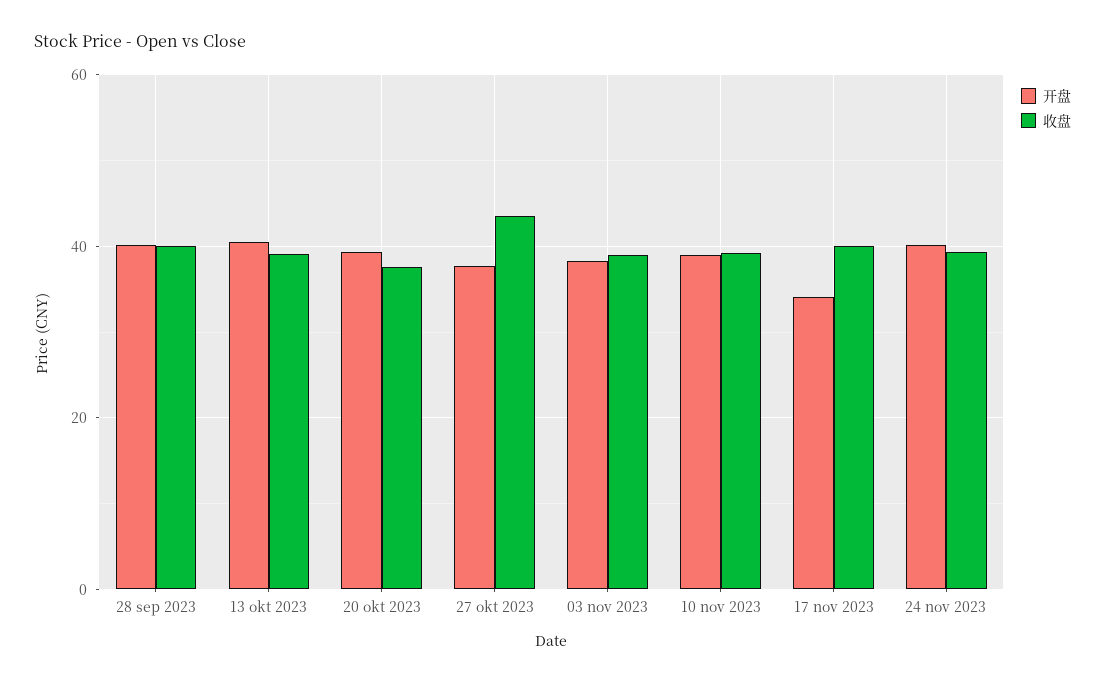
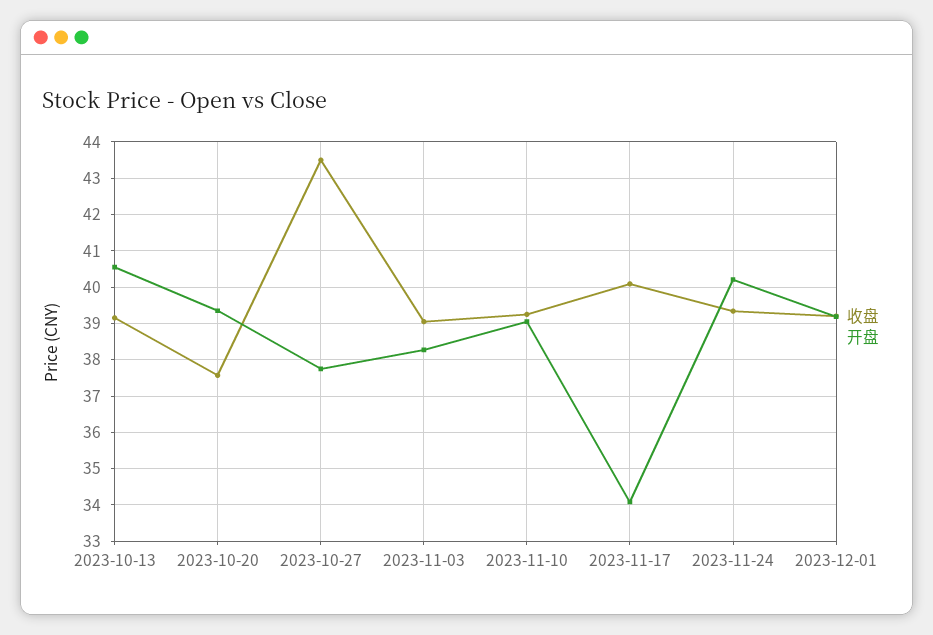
开盘, 28 sep 2023: 40 -> none
收盘, 28 sep 2023: 40 -> none
收盘, 2023-12-01: none -> 39.2
开盘, 2023-12-01: none -> 39.2

